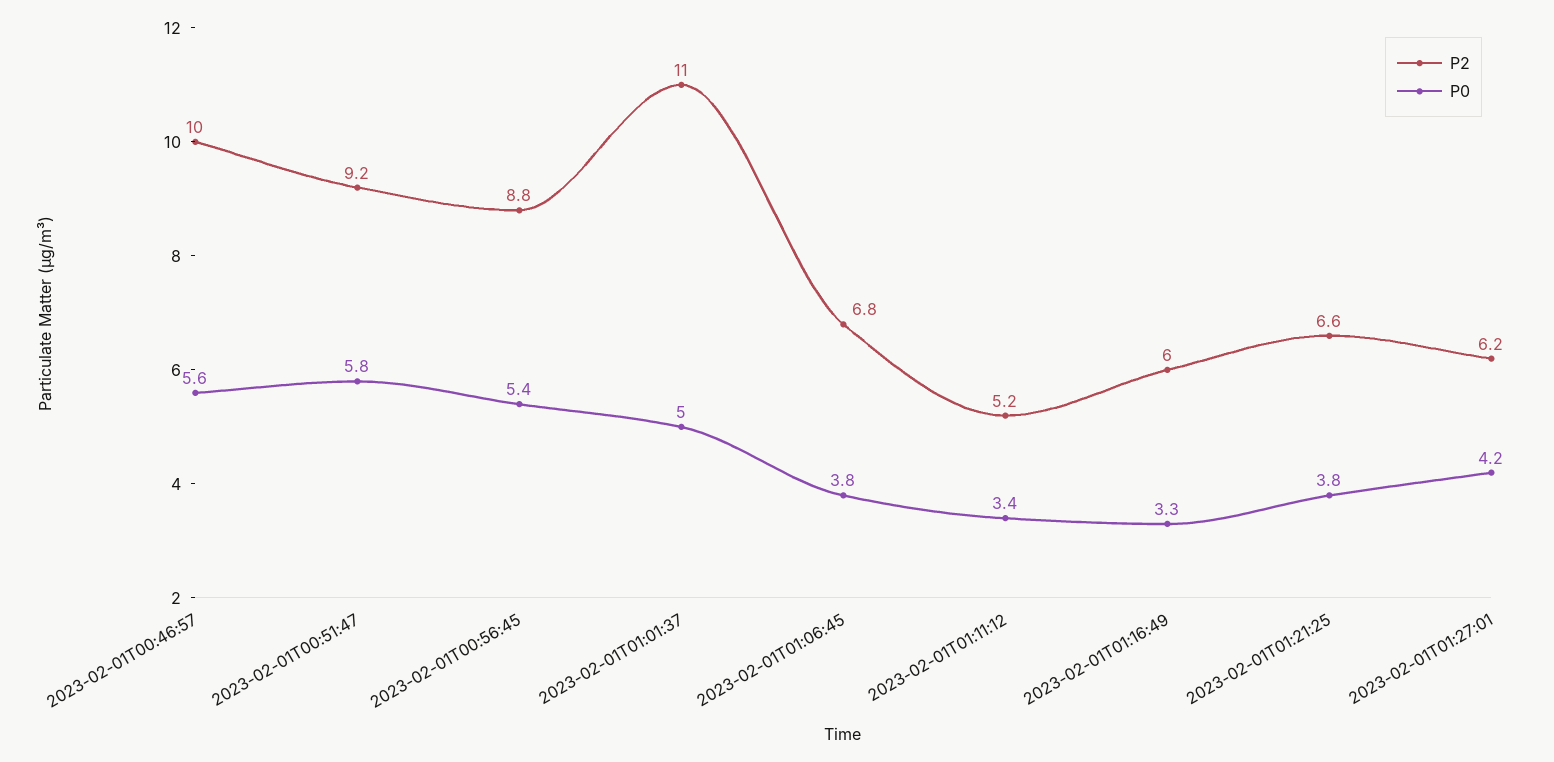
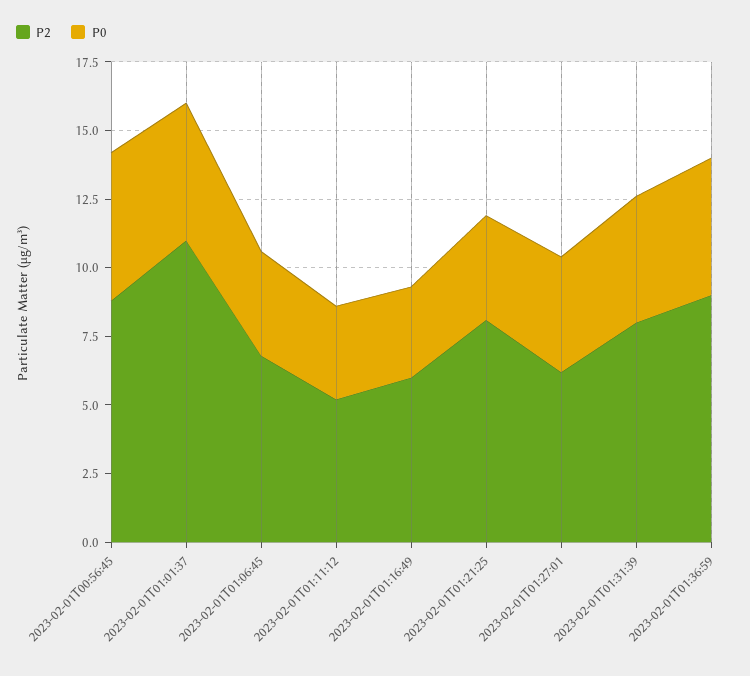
P2, 2023-02-01T00:46:57: 10 -> none
P0, 2023-02-01T00:46:57: 5.6 -> none
P2, 2023-02-01T00:51:47: 9.2 -> none
P0, 2023-02-01T00:51:47: 5.8 -> none
P2, 2023-02-01T01:21:25: 6.6 -> 8
P2, 2023-02-01T01:31:39: none -> 8
P0, 2023-02-01T01:31:39: none -> 4.5
P2, 2023-02-01T01:36:59: none -> 9
P0, 2023-02-01T01:36:59: none -> 5

